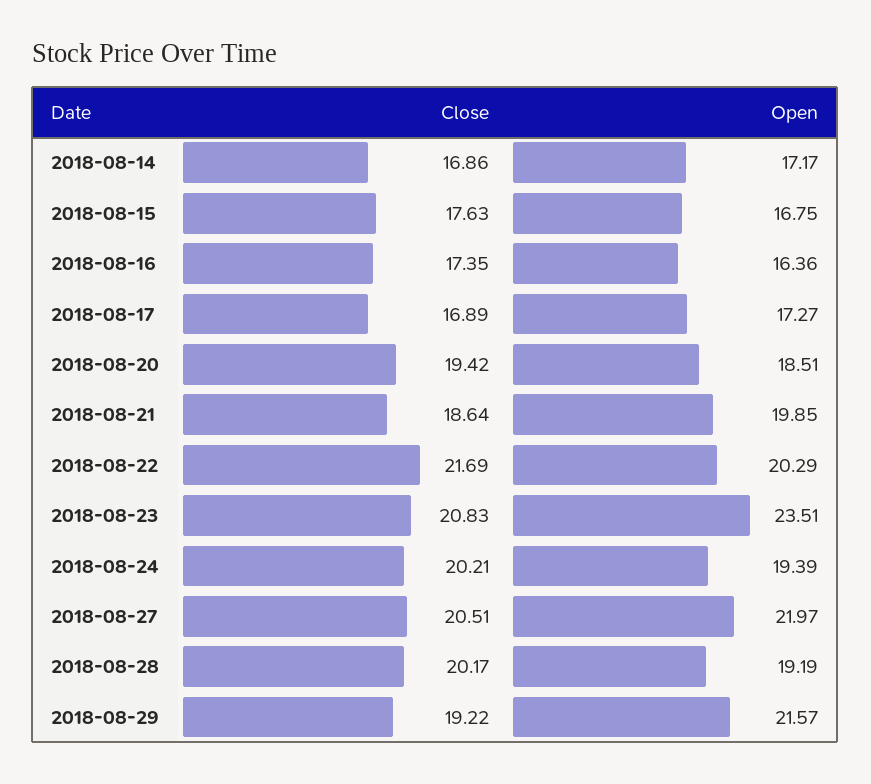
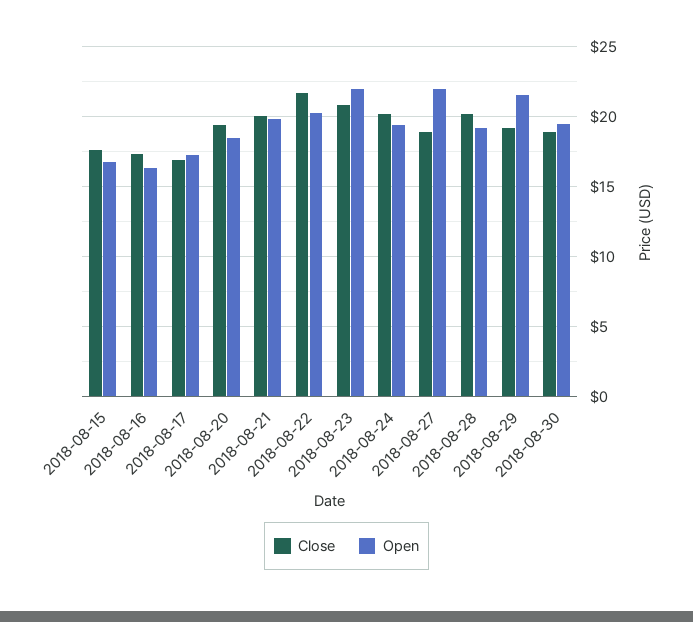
Close, 2018-08-14: 16.86 -> none
Open, 2018-08-14: 17.17 -> none
Close, 2018-08-21: 18.64 -> 20
Open, 2018-08-23: 23.51 -> 22
Close, 2018-08-27: 20.51 -> 19
Close, 2018-08-30: none -> 19
Open, 2018-08-30: none -> 19.5

